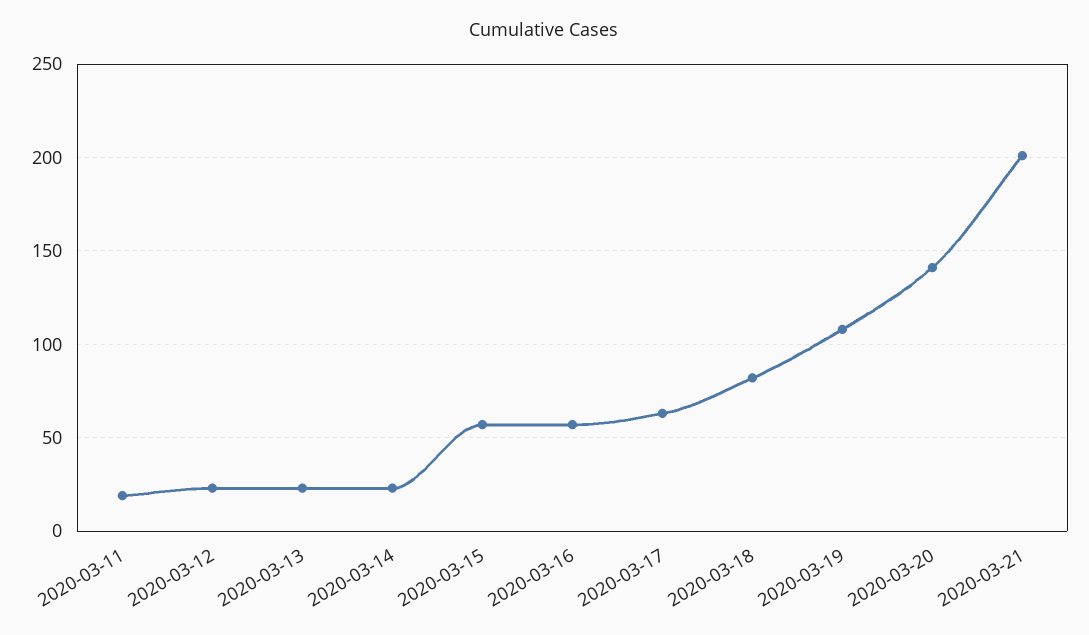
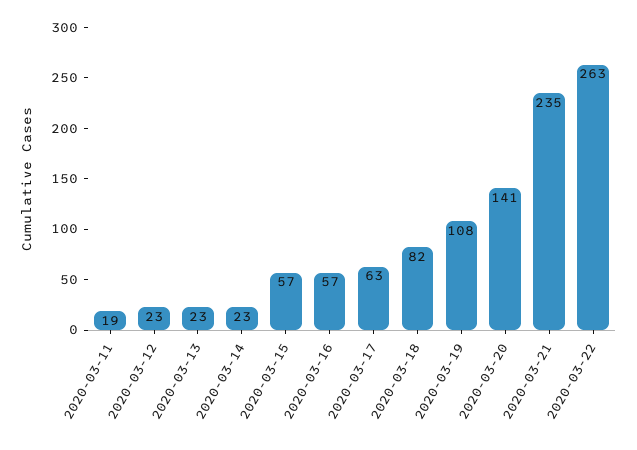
2020-03-21: 200 -> 235
2020-03-22: none -> 263

